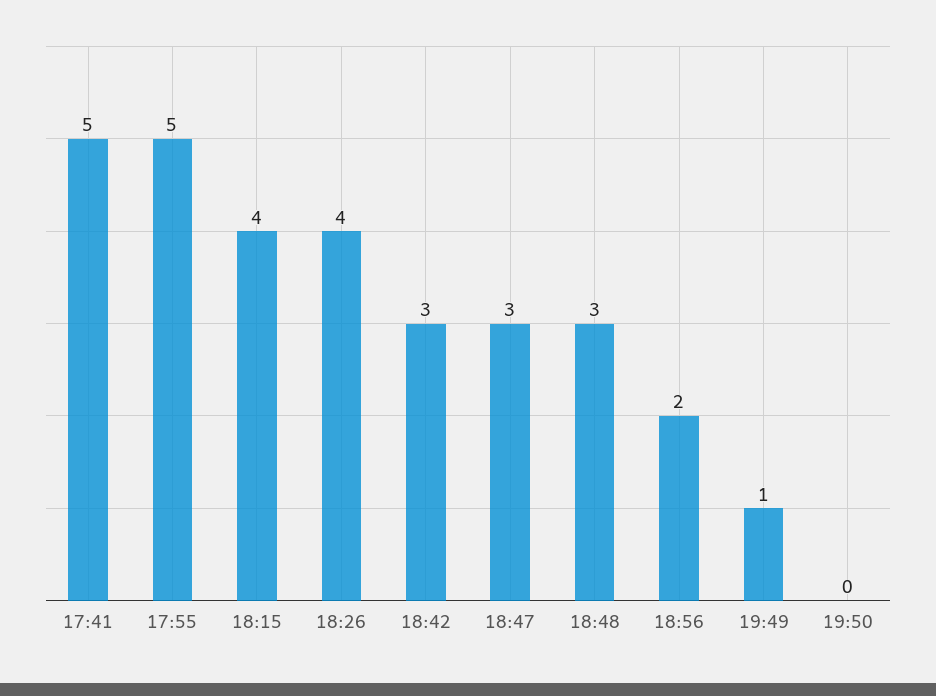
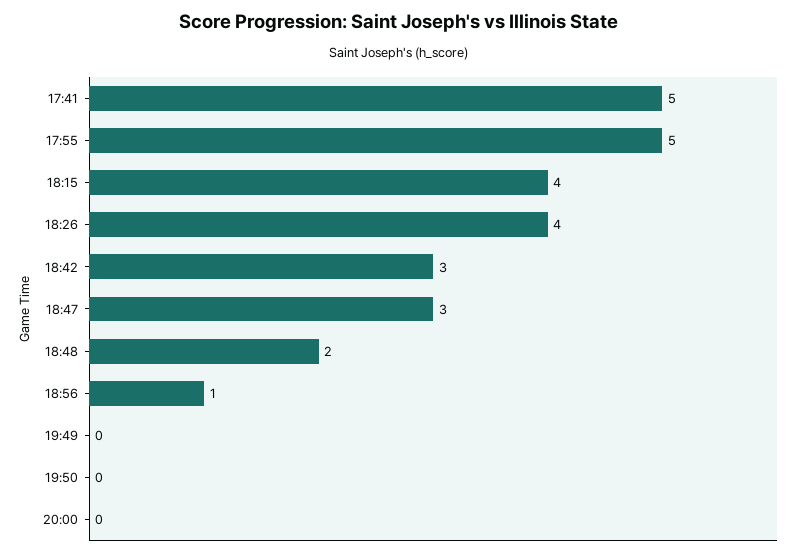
18:48: 3 -> 2
18:56: 2 -> 1
19:49: 1 -> 0
20:00: none -> 0

